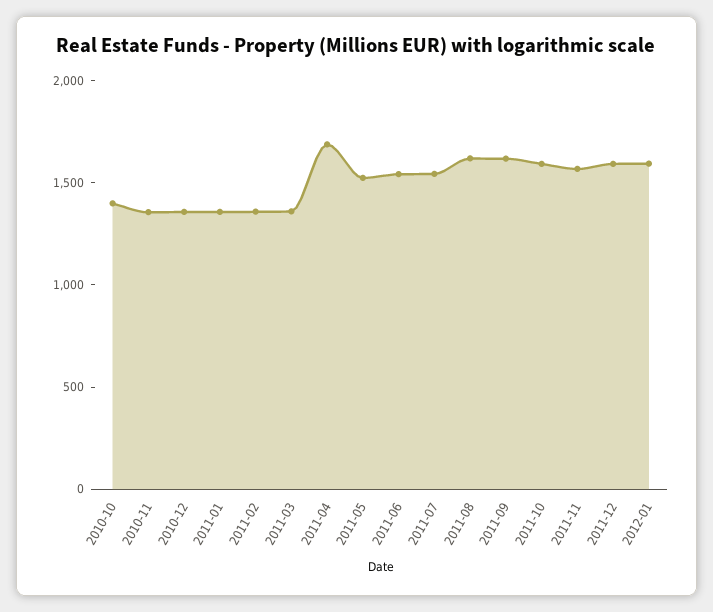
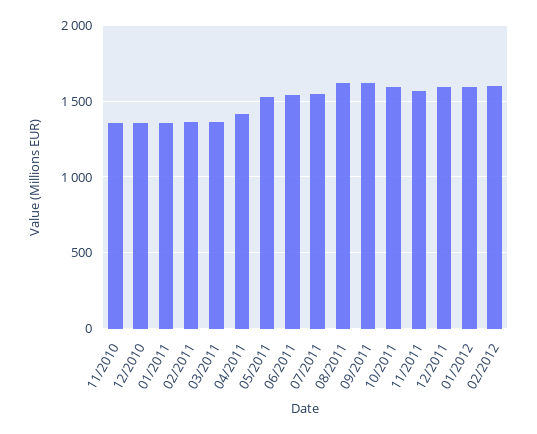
2010-10: 1400 -> none
2011-04: 1700 -> 1400
02/2012: none -> 1600

